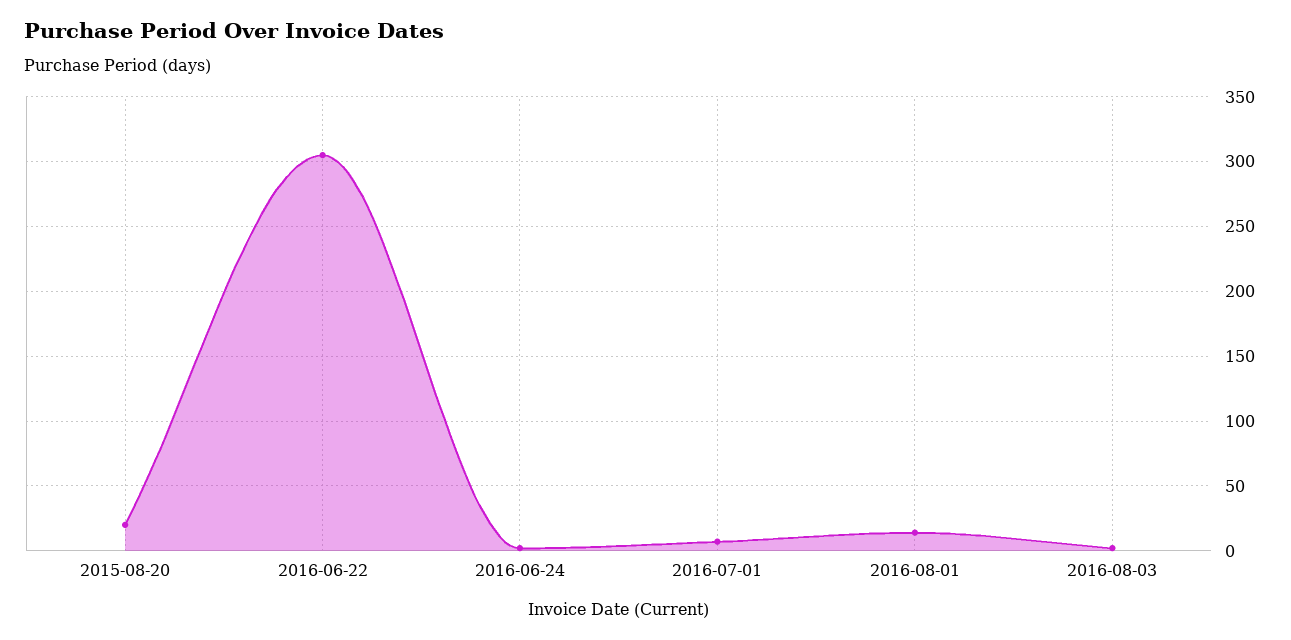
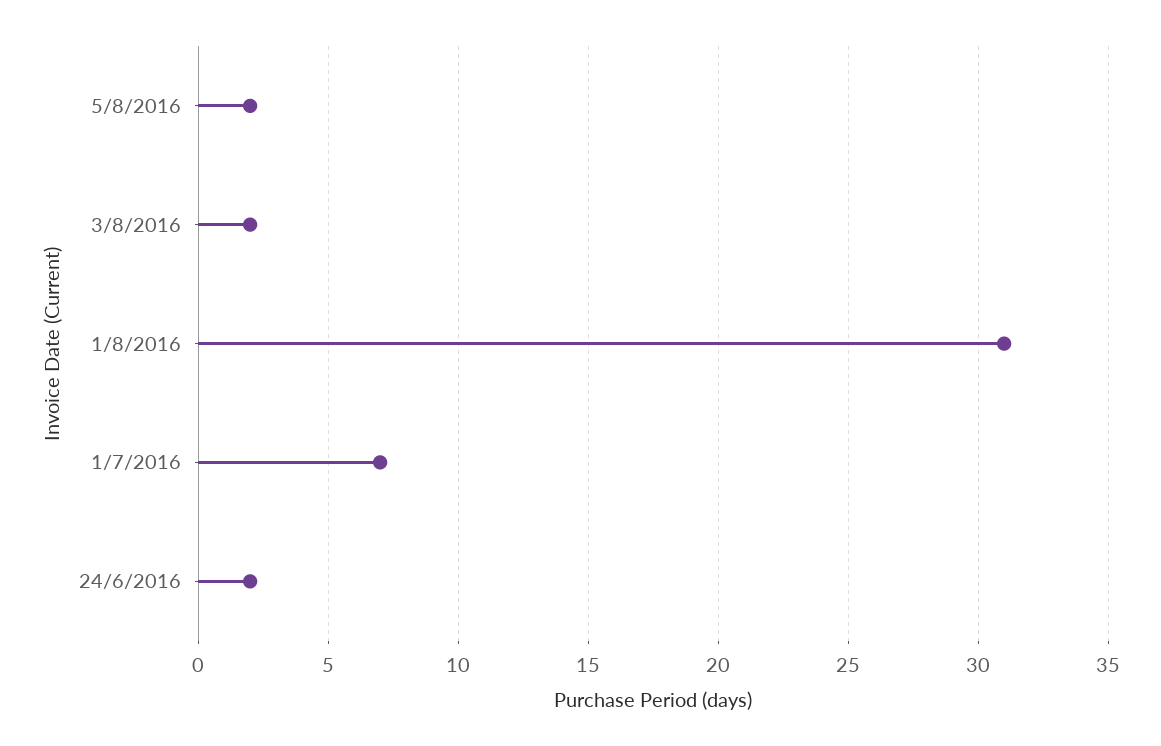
2015-08-20: 20 -> none
2016-06-22: 305 -> none
2016-08-01: 15 -> 31
5/8/2016: none -> 2

